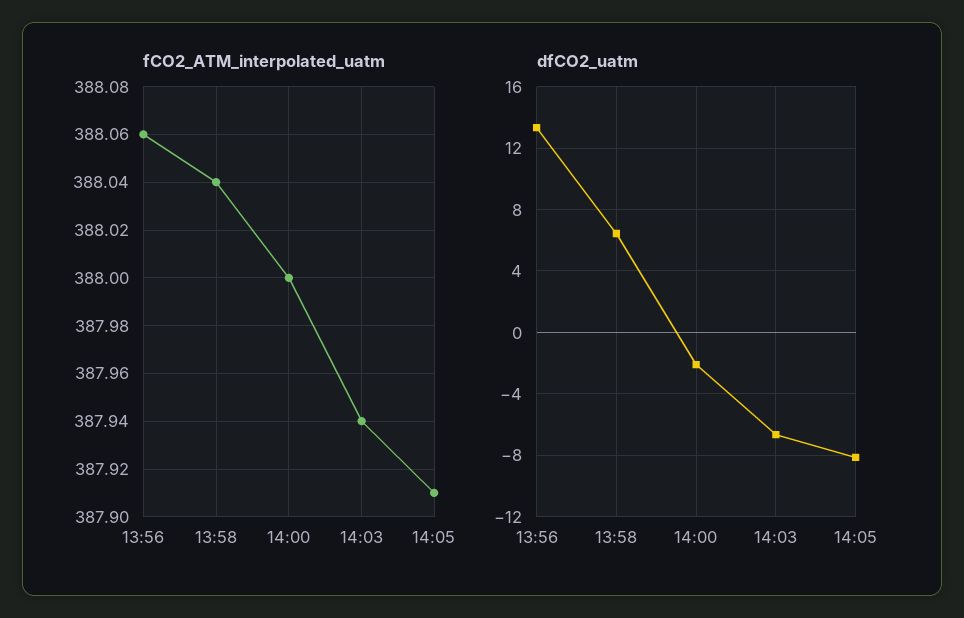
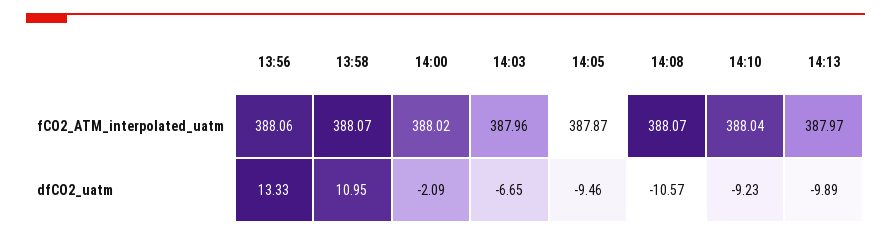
fCO2_ATM_interpolated_uatm, 13:58: 388.04 -> 388.07
fCO2_ATM_interpolated_uatm, 14:00: 388 -> 388.02
fCO2_ATM_interpolated_uatm, 14:03: 387.94 -> 387.96
fCO2_ATM_interpolated_uatm, 14:05: 387.91 -> 387.87
dfCO2_uatm, 13:58: 6.5 -> 10.95
dfCO2_uatm, 14:05: -8 -> -9.46
fCO2_ATM_interpolated_uatm, 14:08: none -> 388.07
fCO2_ATM_interpolated_uatm, 14:10: none -> 388.04
fCO2_ATM_interpolated_uatm, 14:13: none -> 387.97
dfCO2_uatm, 14:08: none -> -10.57
dfCO2_uatm, 14:10: none -> -9.23
dfCO2_uatm, 14:13: none -> -9.89

